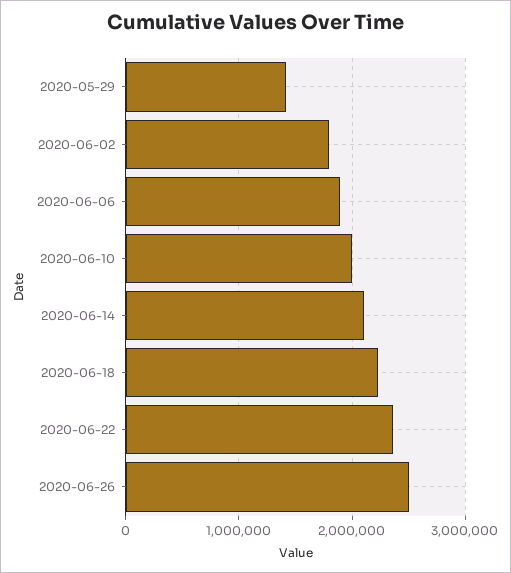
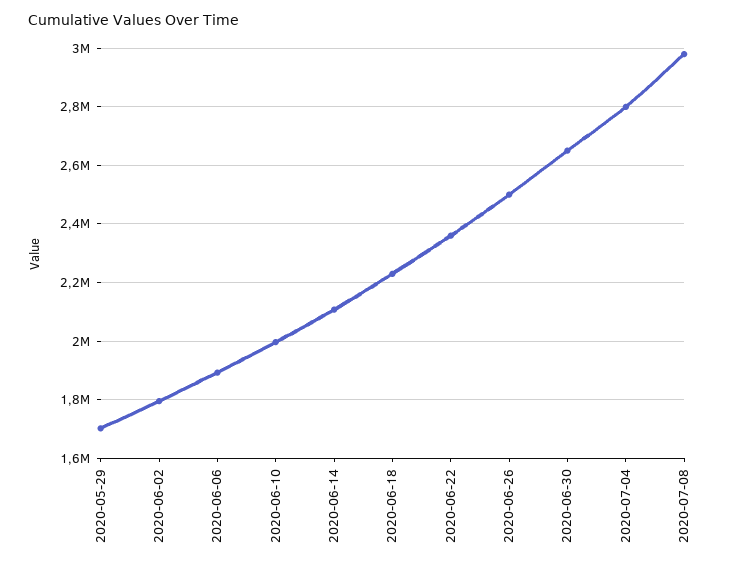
2020-05-29: 1400000 -> 1700000
2020-06-30: none -> 2650000
2020-07-04: none -> 2800000
2020-07-08: none -> 2975000

